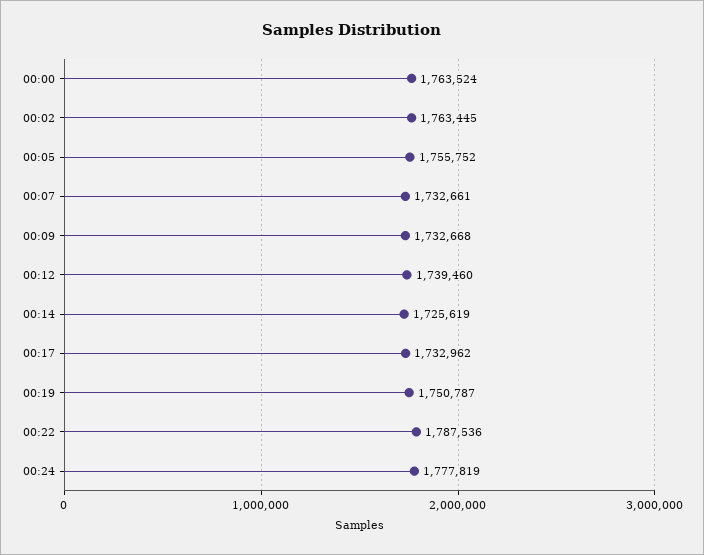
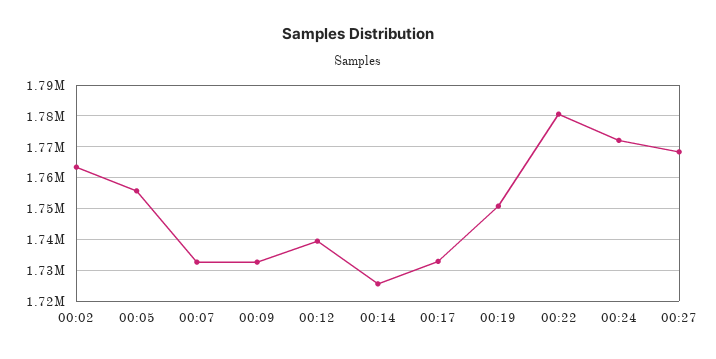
00:00: 1763524 -> none
00:22: 1787536 -> 1780000
00:24: 1777819 -> 1772000
00:27: none -> 1768000

